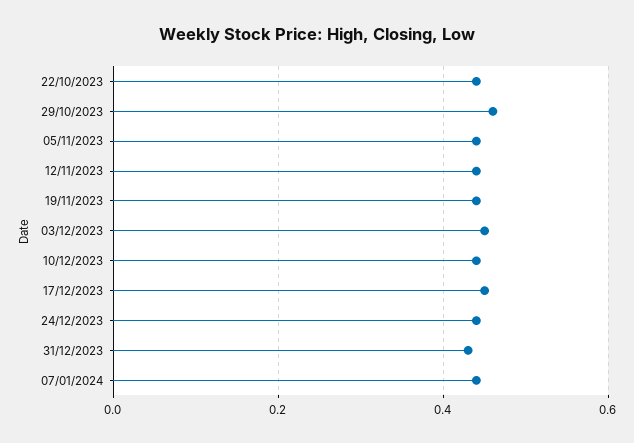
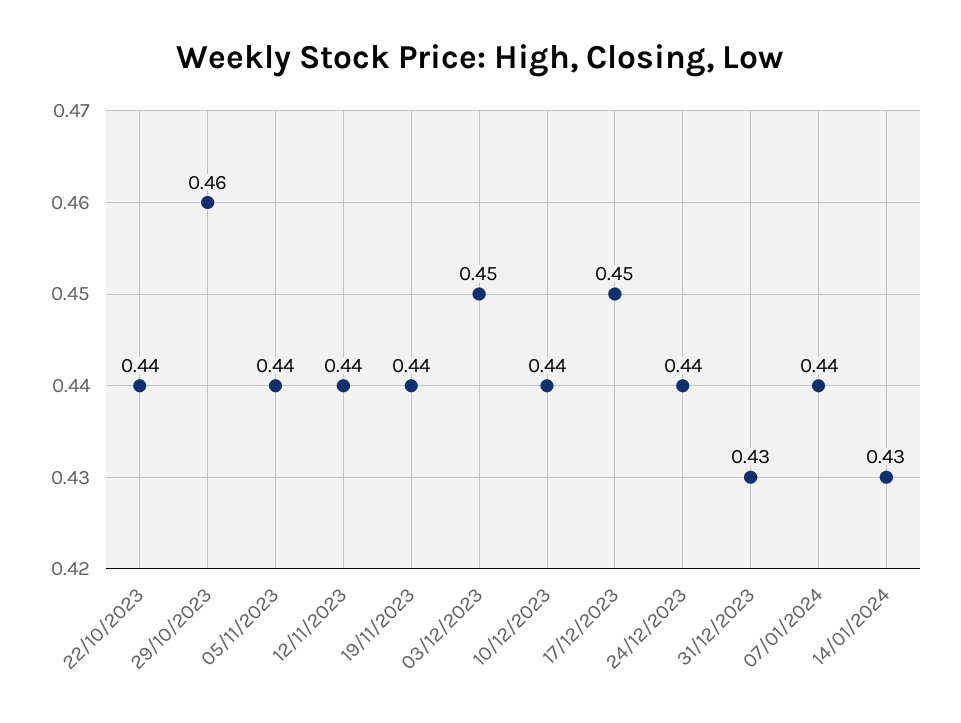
14/01/2024: none -> 0.43

